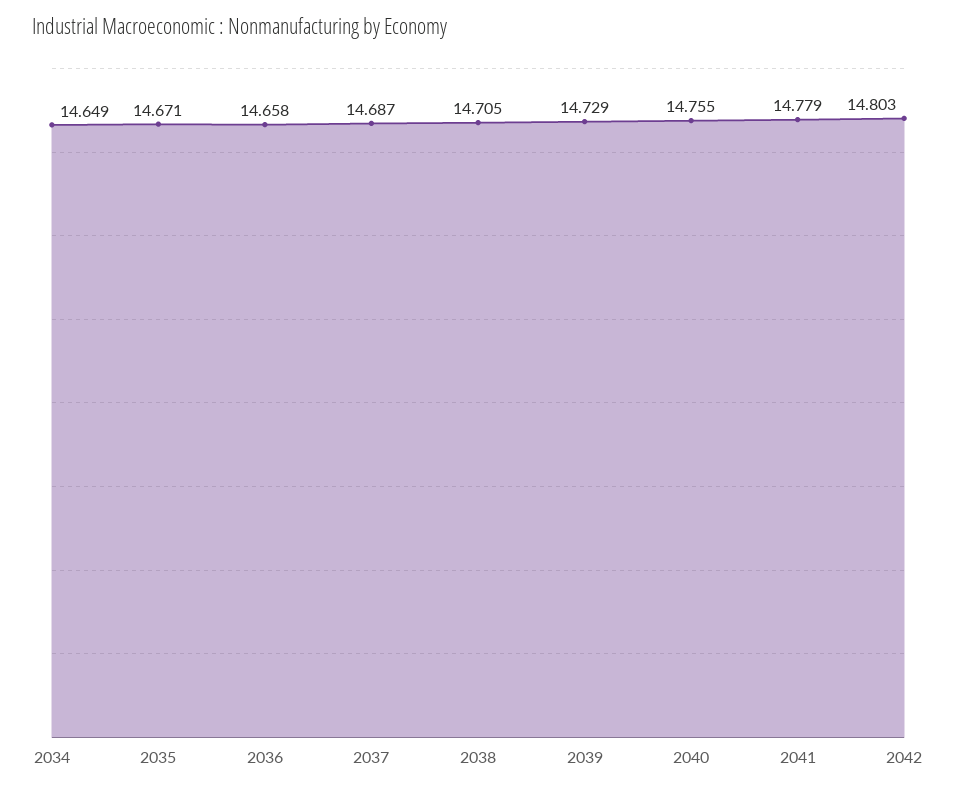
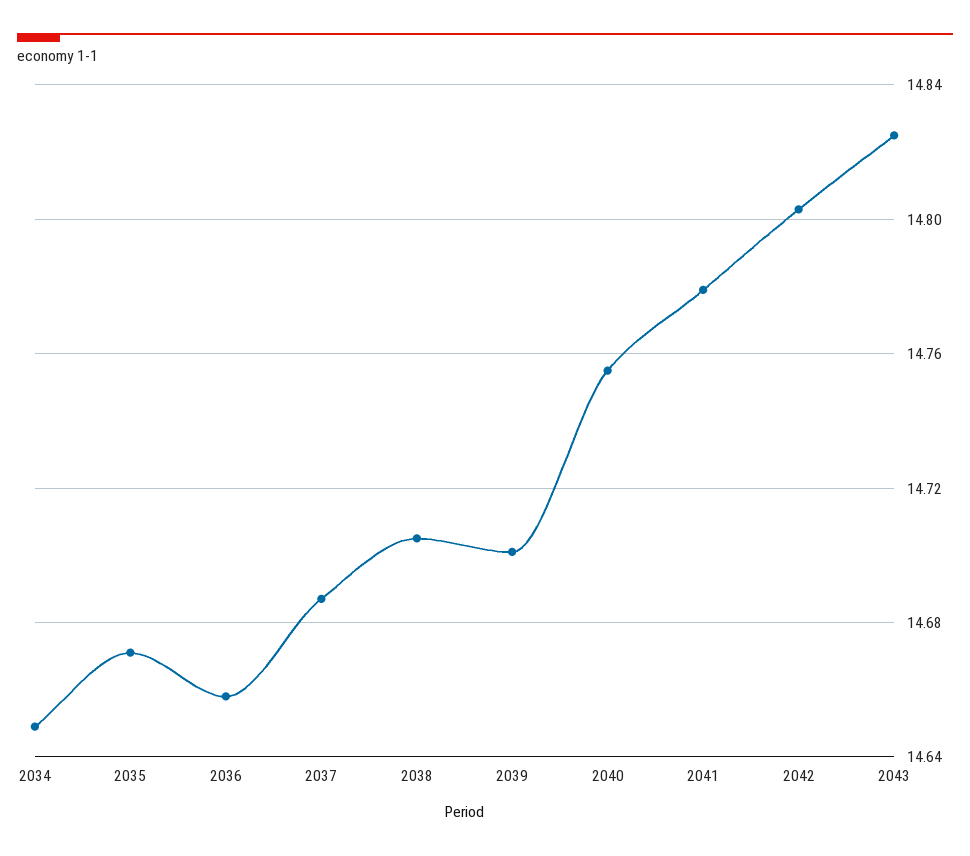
2039: 14.729 -> 14.7
2043: none -> 14.825

